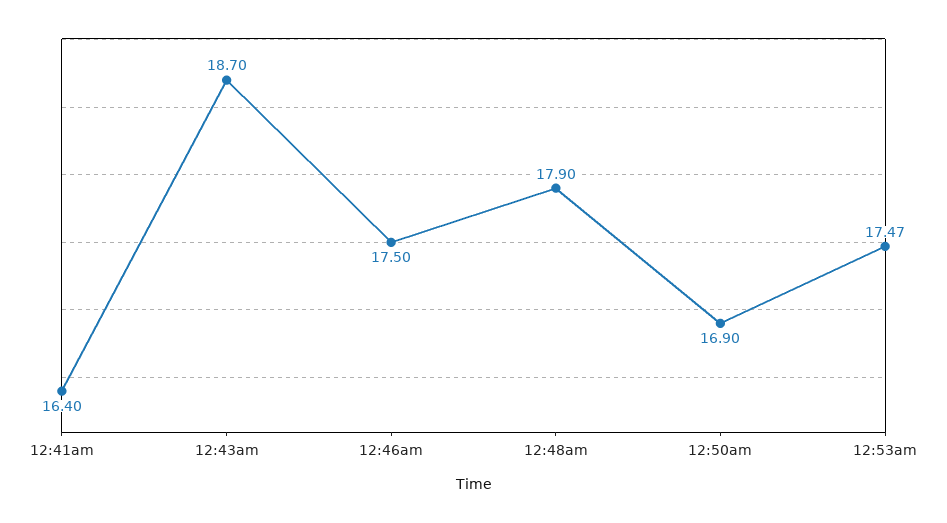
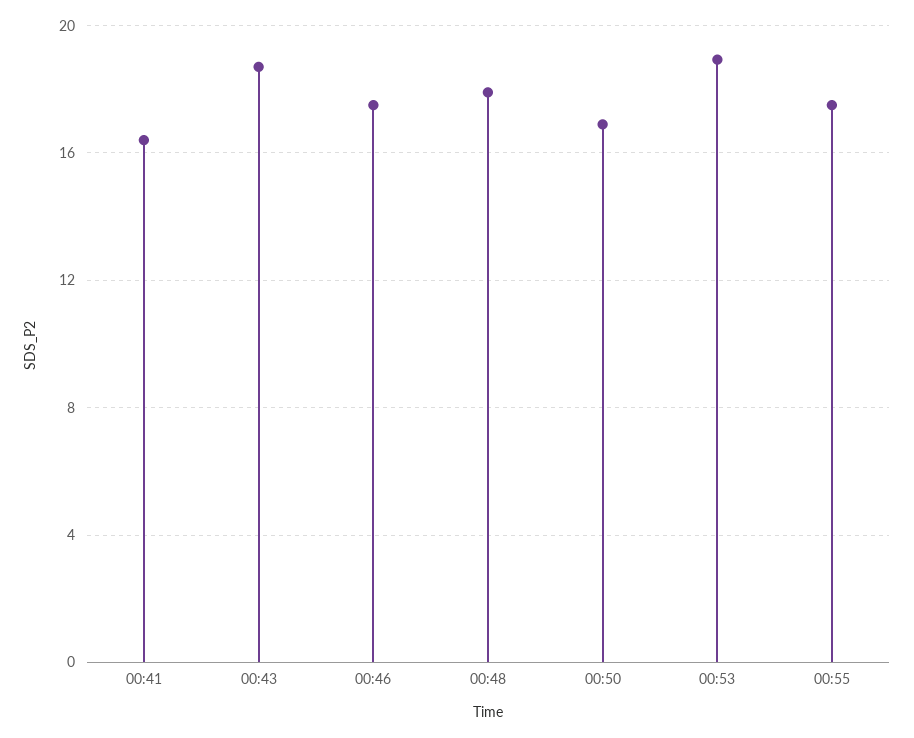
12:53am: 17.47 -> 19
00:55: none -> 17.5

